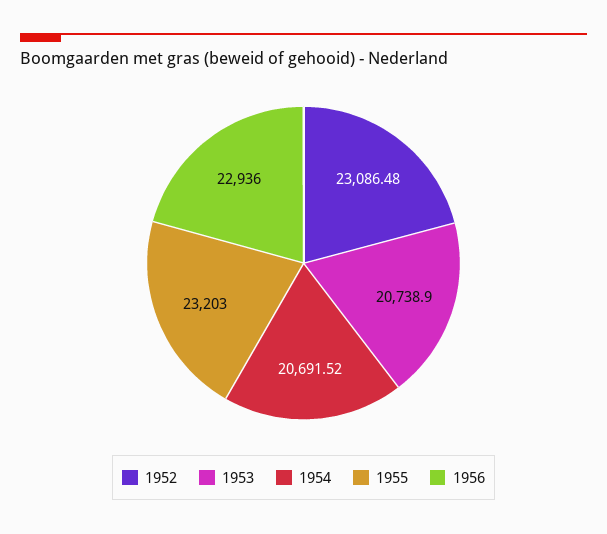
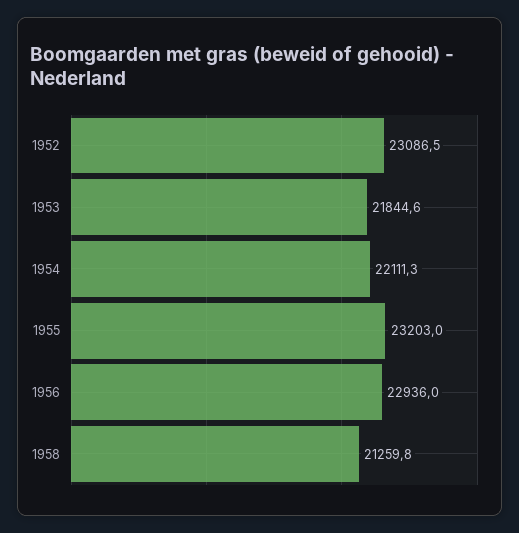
1953: 20738.9 -> 21844.6
1954: 20691.52 -> 22111.3
1958: none -> 21259.8

